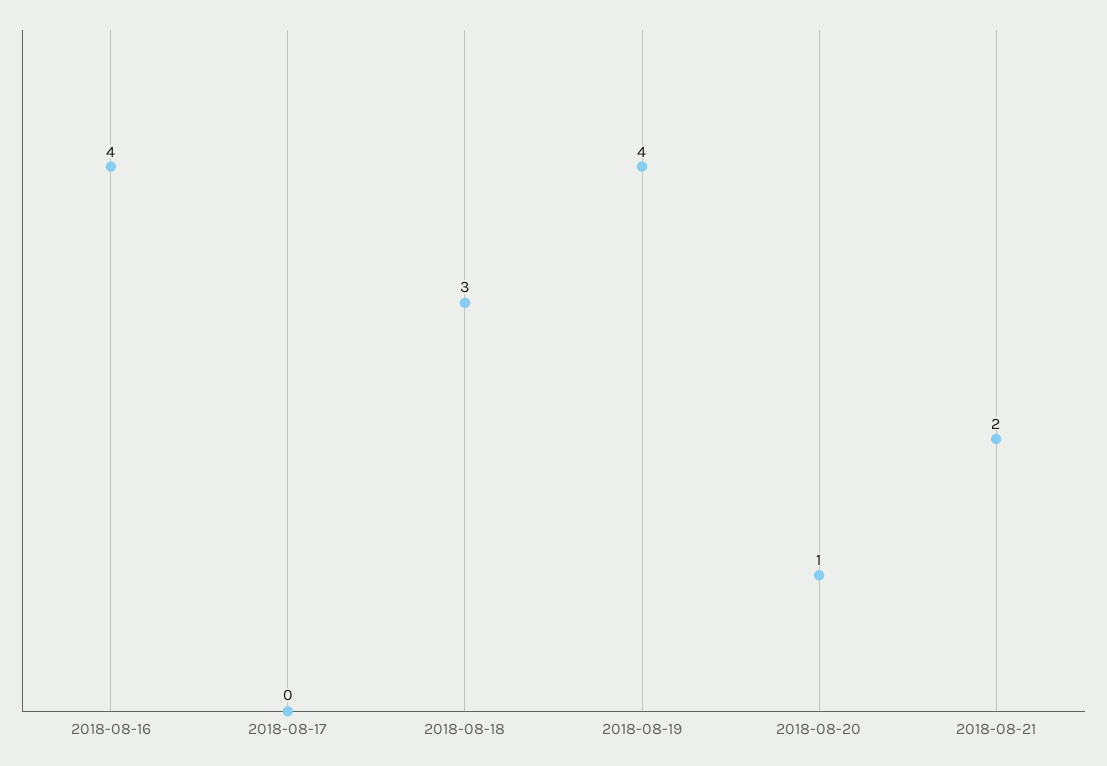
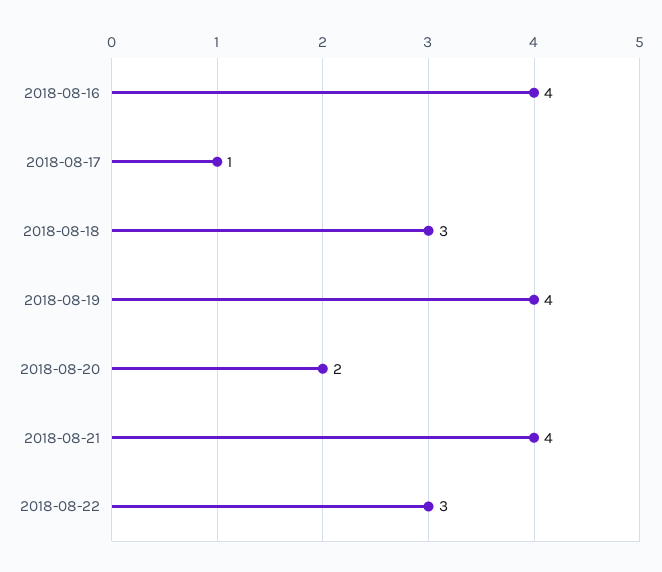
2018-08-17: 0 -> 1
2018-08-20: 1 -> 2
2018-08-21: 2 -> 4
2018-08-22: none -> 3

